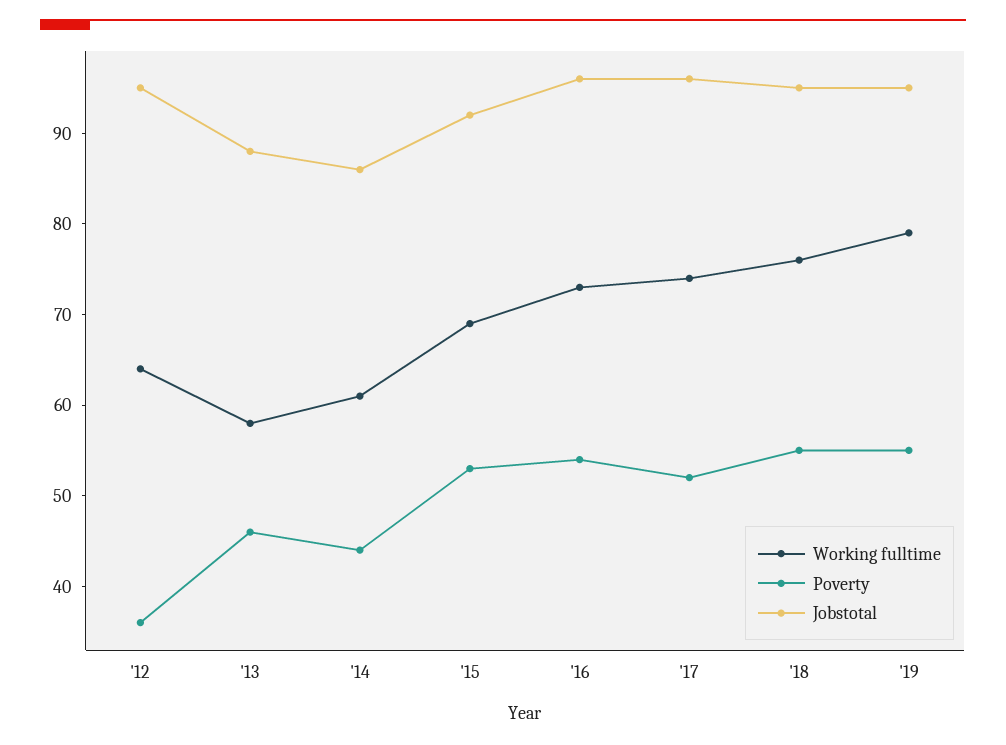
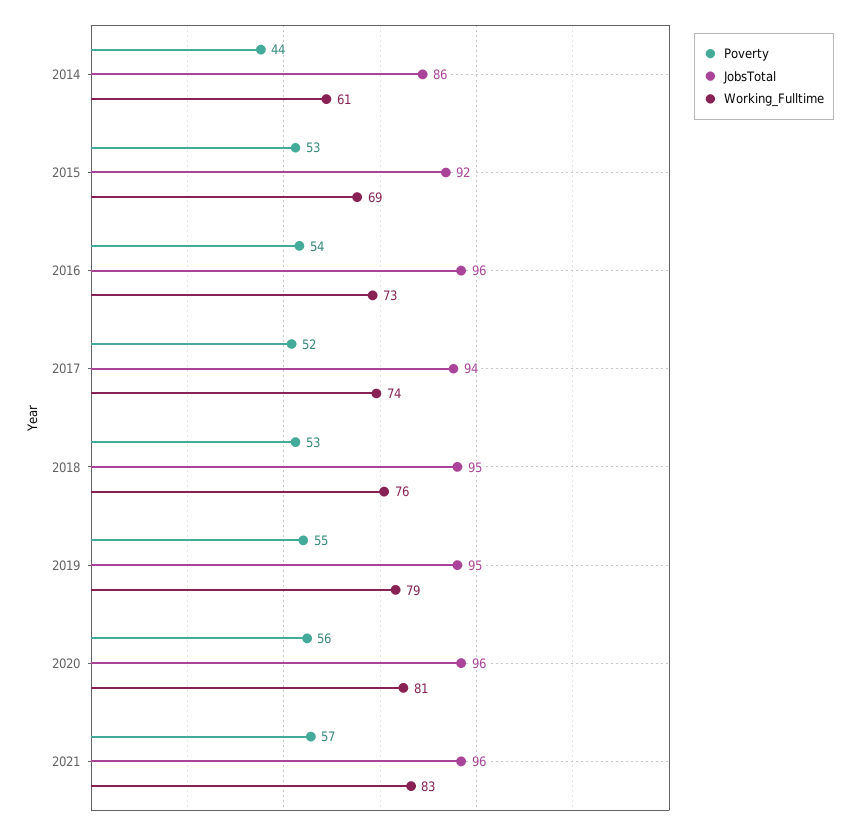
Working fulltime, '12: 64 -> none
Poverty, '12: 36 -> none
Jobstotal, '12: 95 -> none
Working fulltime, '13: 58 -> none
Poverty, '13: 46 -> none
Jobstotal, '13: 88 -> none
Jobstotal, '17: 96 -> 94
Poverty, '18: 55 -> 53
Poverty, 2020: none -> 56
Jobstotal, 2020: none -> 96
Working fulltime, 2020: none -> 81
Poverty, 2021: none -> 57
Jobstotal, 2021: none -> 96
Working fulltime, 2021: none -> 83

